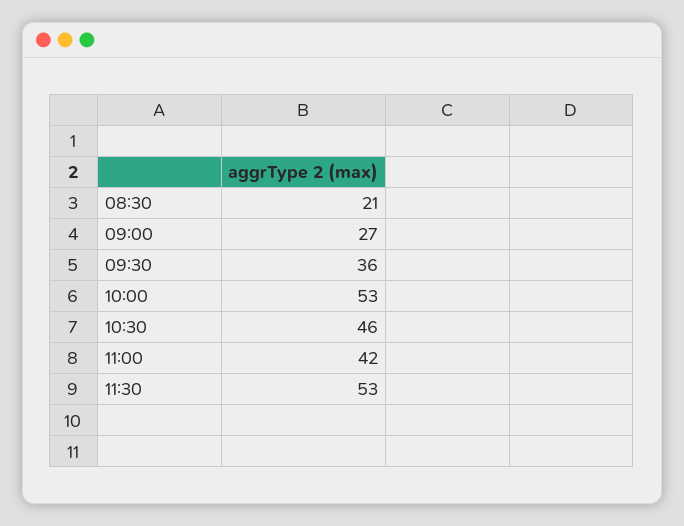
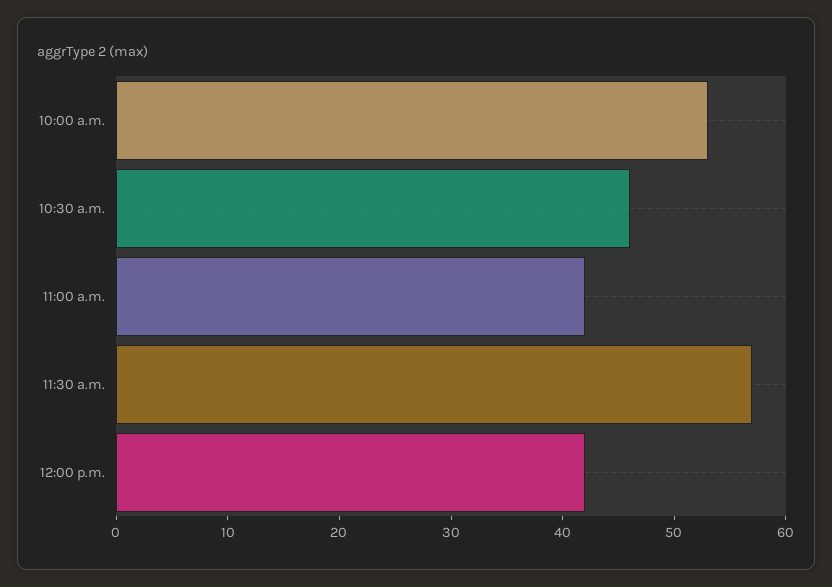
08:30: 21 -> none
09:00: 27 -> none
09:30: 36 -> none
11:30: 53 -> 57
12:00 p.m.: none -> 42

